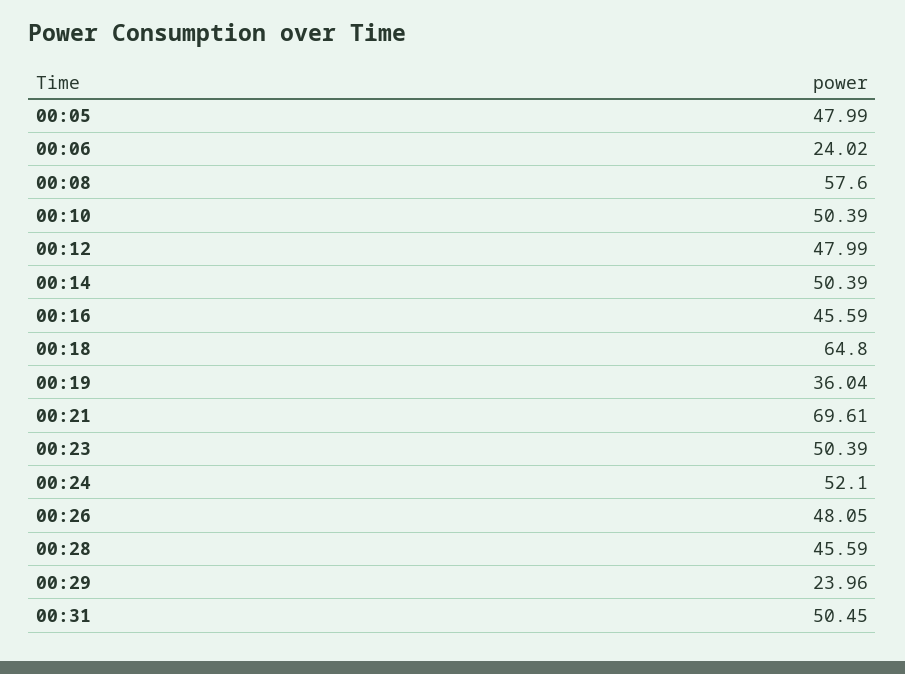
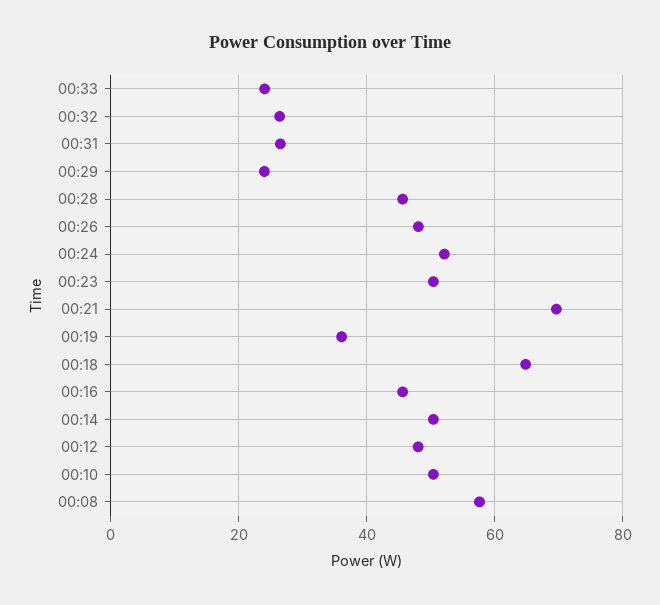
00:05: 47.99 -> none
00:06: 24.02 -> none
00:31: 50.45 -> 26
00:33: none -> 24
00:32: none -> 26

